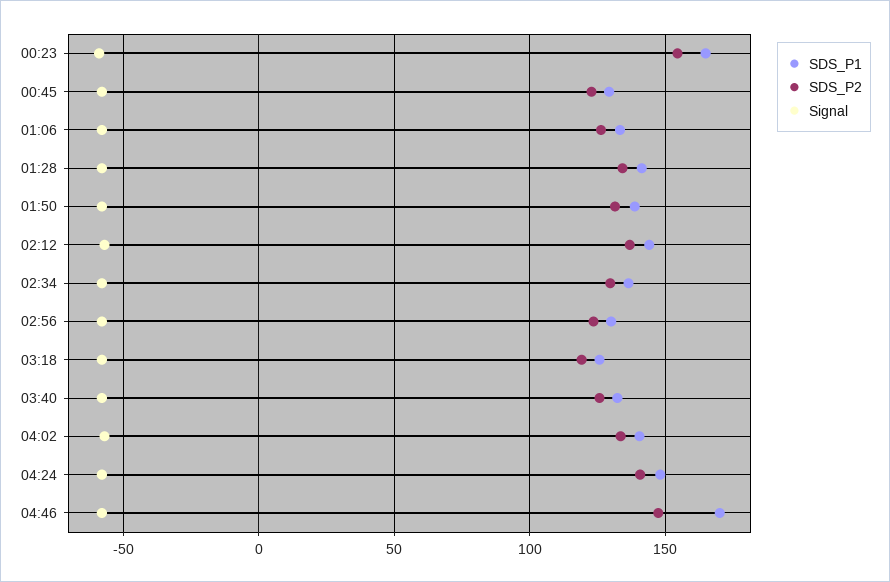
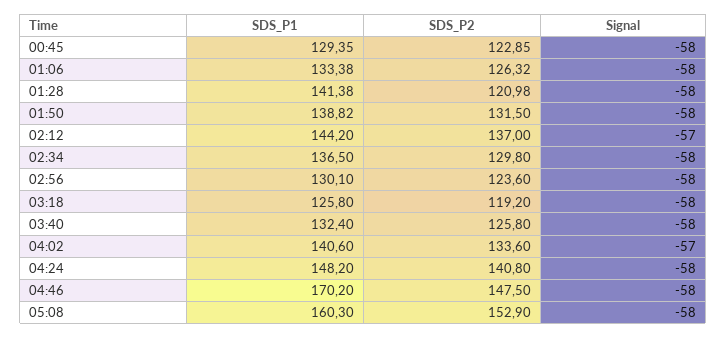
SDS_P1, 00:23: 165 -> none
SDS_P2, 00:23: 155 -> none
Signal, 00:23: -60 -> none
SDS_P2, 01:28: 135 -> 120.98
SDS_P1, 05:08: none -> 160.3
SDS_P2, 05:08: none -> 152.9
Signal, 05:08: none -> -58

